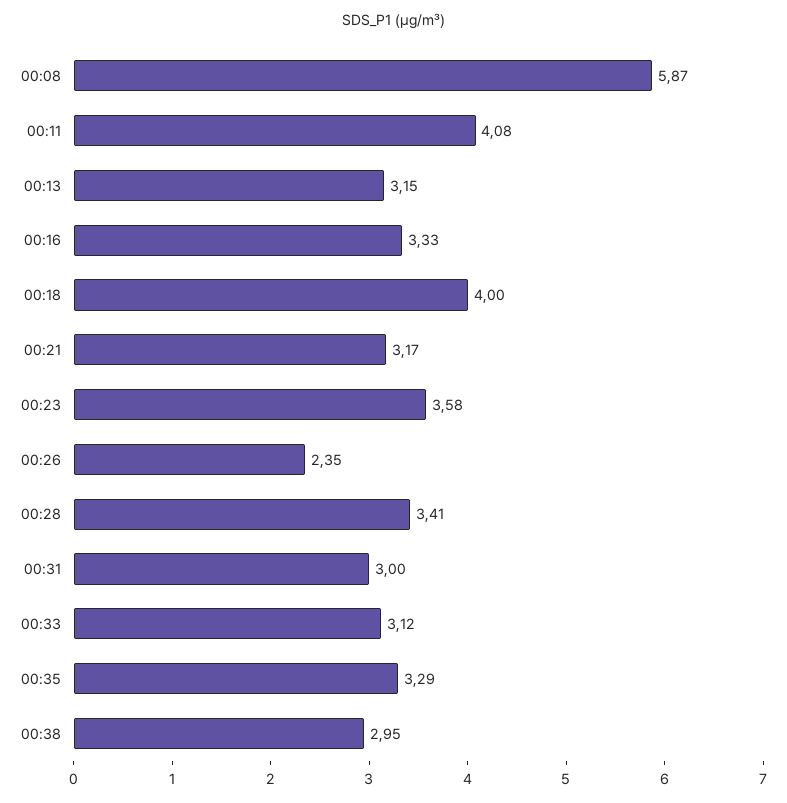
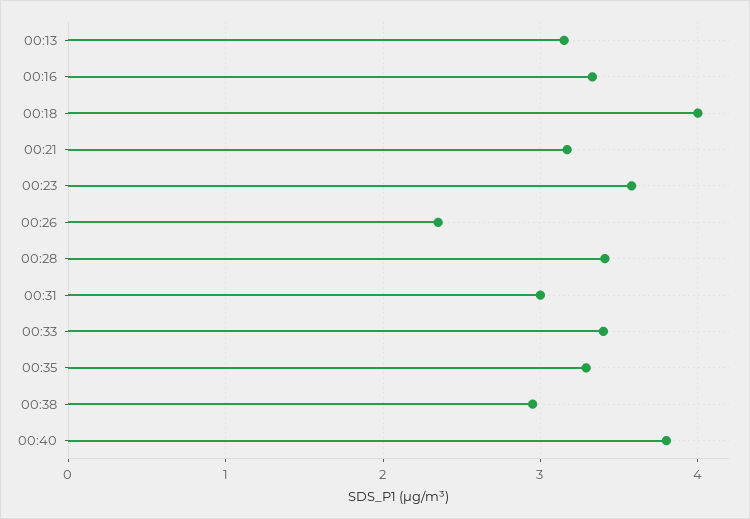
00:08: 5.87 -> none
00:11: 4.08 -> none
00:33: 3.12 -> 3.4
00:40: none -> 3.8

